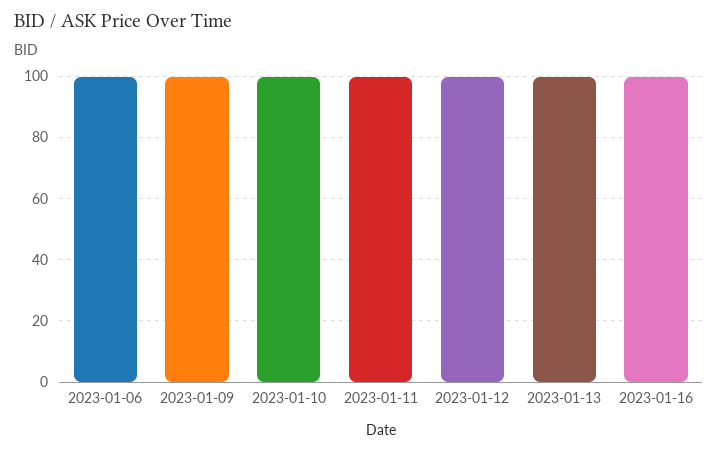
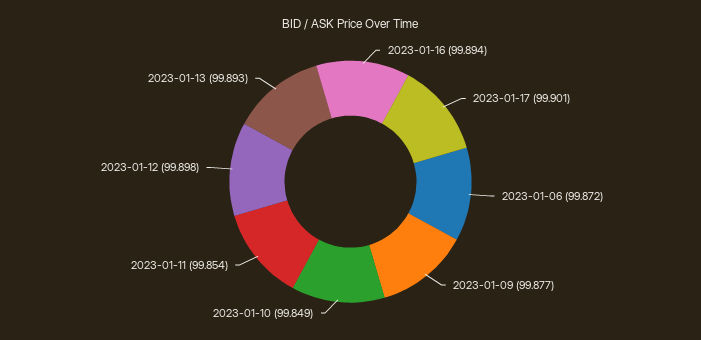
2023-01-17: none -> 99.901

